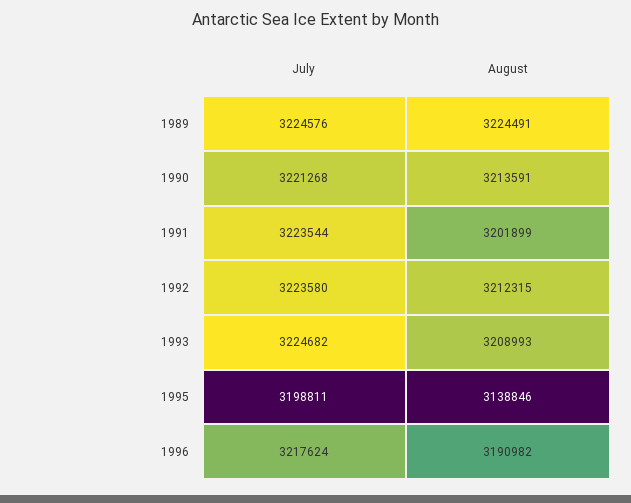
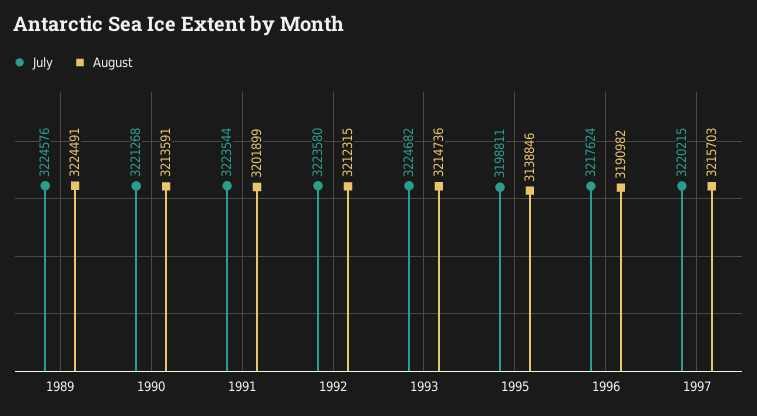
August, 1993: 3208993 -> 3214736
July, 1997: none -> 3220215
August, 1997: none -> 3215703

